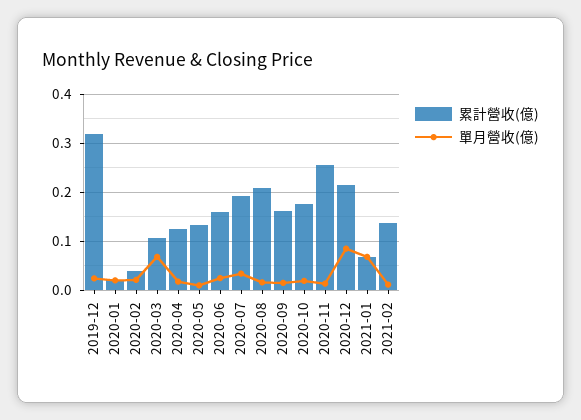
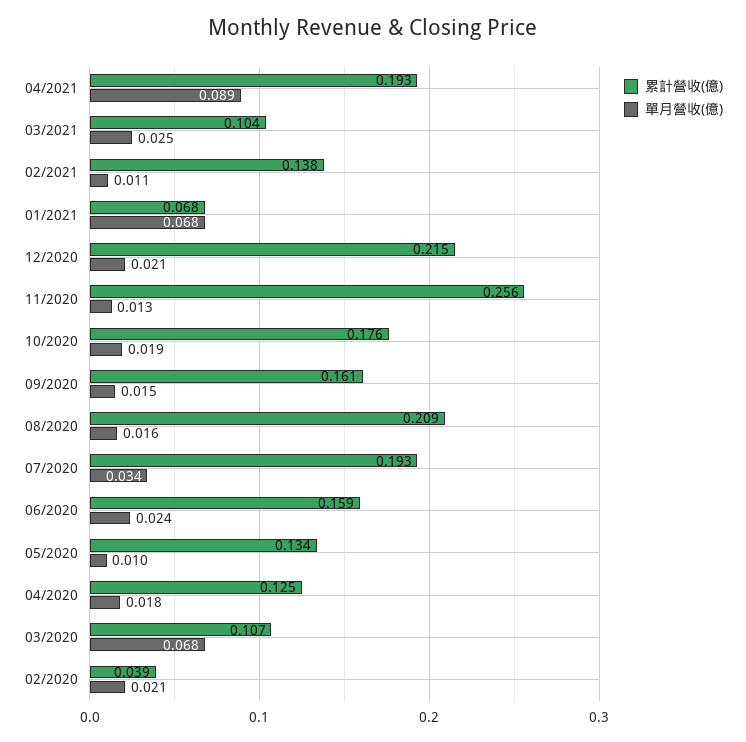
累計營收(億), 2019-12: 0.32 -> none
單月營收(億), 2019-12: 0.02 -> none
累計營收(億), 2020-01: 0.02 -> none
單月營收(億), 2020-01: 0.02 -> none
單月營收(億), 2020-12: 0.08 -> 0.021
累計營收(億), 04/2021: none -> 0.193
單月營收(億), 04/2021: none -> 0.089
累計營收(億), 03/2021: none -> 0.104
單月營收(億), 03/2021: none -> 0.025

